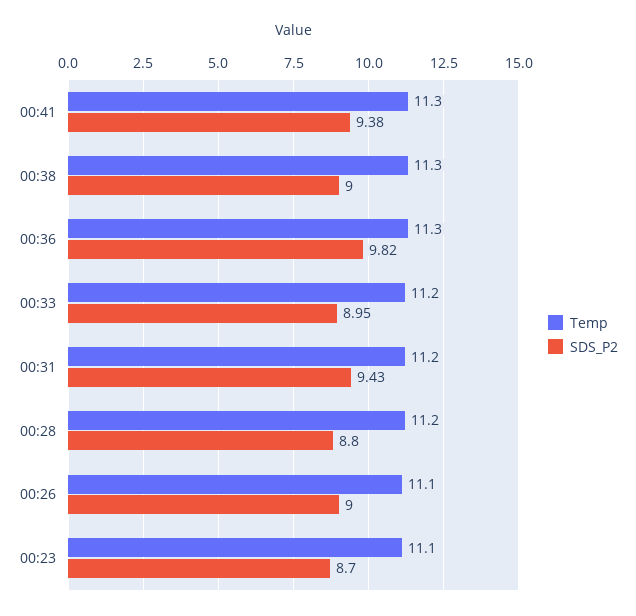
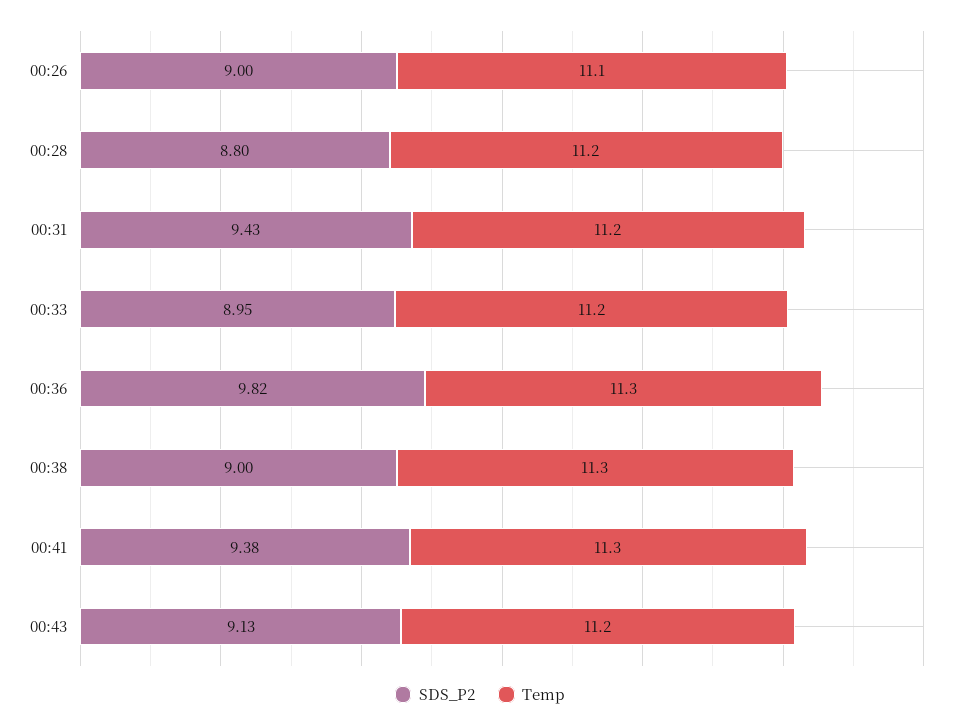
Temp, 00:23: 11.1 -> none
SDS_P2, 00:23: 8.7 -> none
SDS_P2, 00:43: none -> 9.13
Temp, 00:43: none -> 11.2

